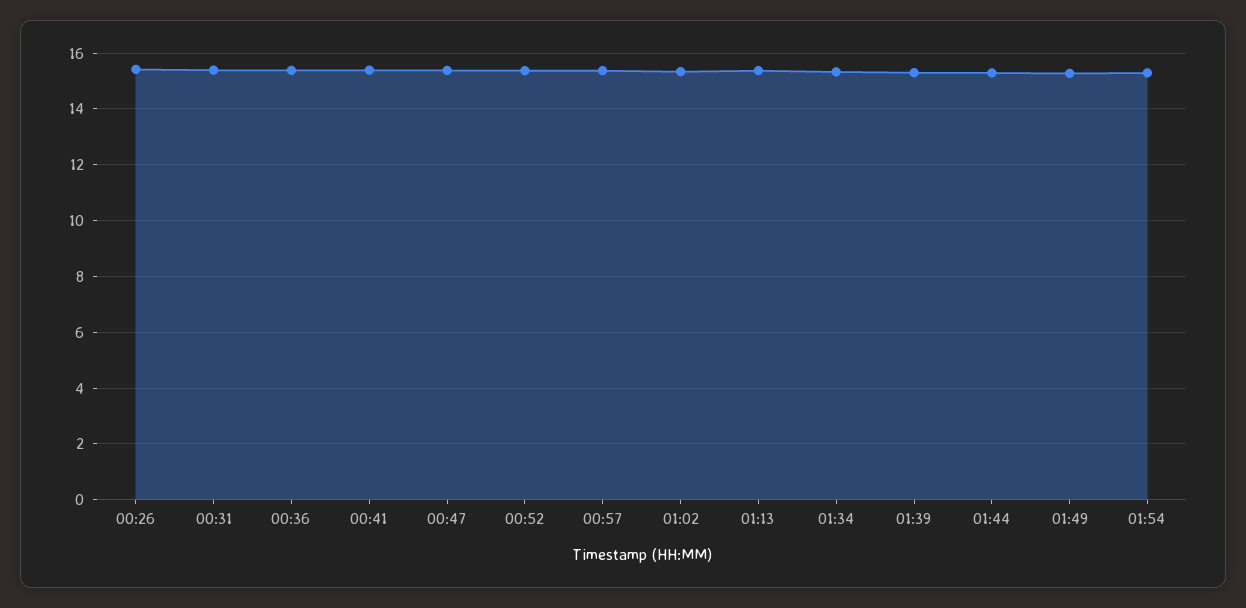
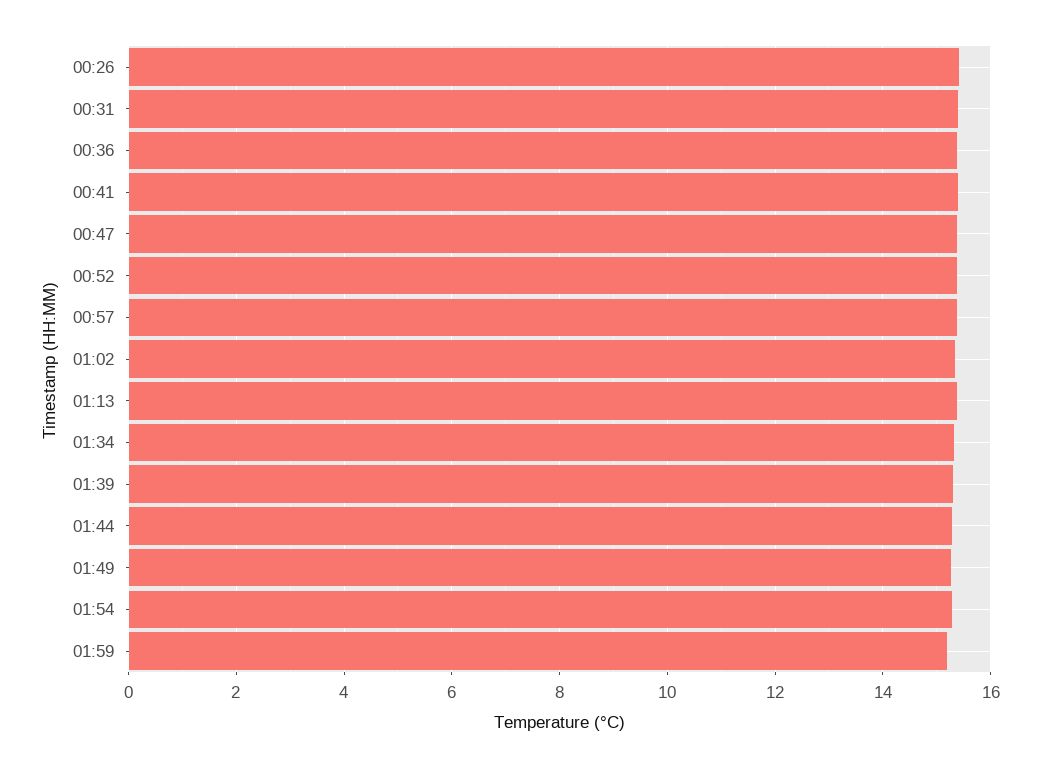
01:59: none -> 15.2

